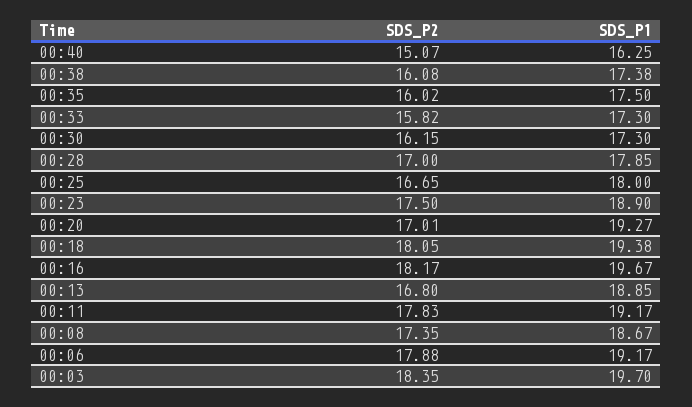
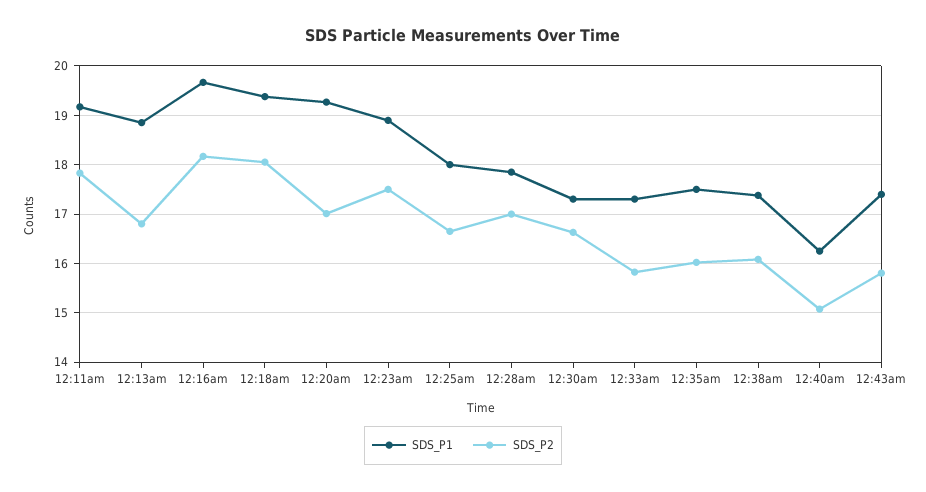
SDS_P2, 00:30: 16.15 -> 16.6
SDS_P2, 00:08: 17.35 -> none
SDS_P1, 00:08: 18.67 -> none
SDS_P2, 00:06: 17.88 -> none
SDS_P1, 00:06: 19.17 -> none
SDS_P2, 00:03: 18.35 -> none
SDS_P1, 00:03: 19.7 -> none
SDS_P1, 12:43am: none -> 17.4
SDS_P2, 12:43am: none -> 15.8

